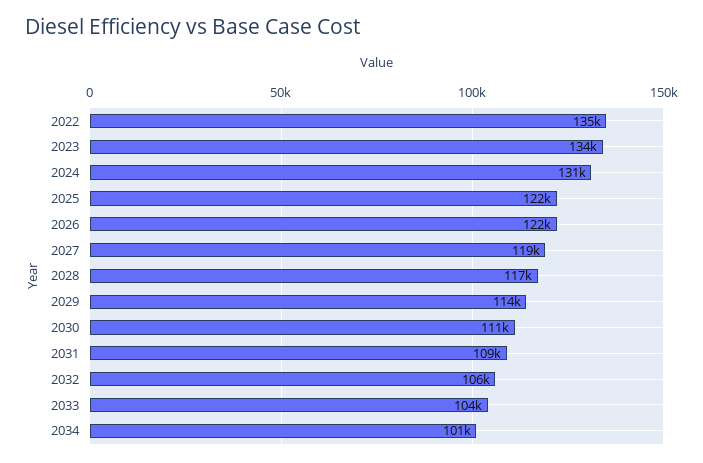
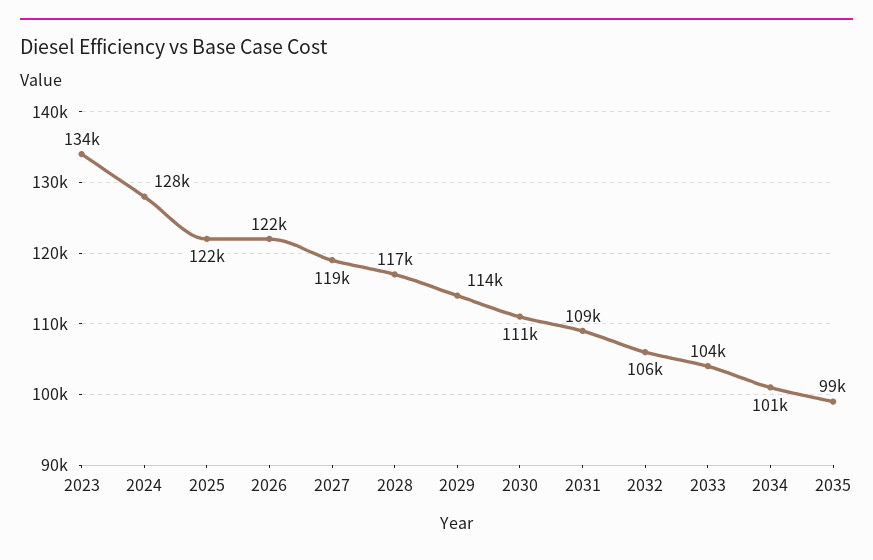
2022: 135000 -> none
2024: 131000 -> 128000
2035: none -> 99000

